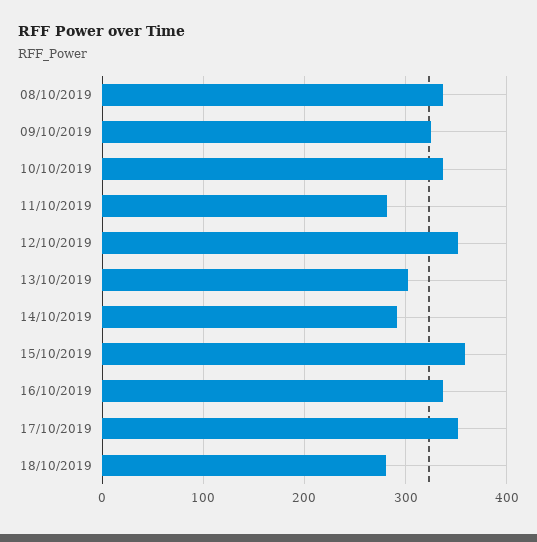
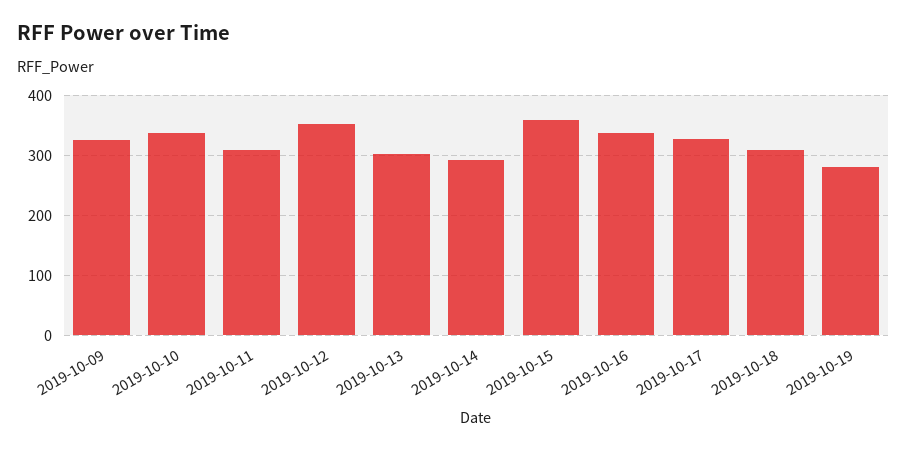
08/10/2019: 340 -> none
11/10/2019: 280 -> 310
17/10/2019: 350 -> 330
18/10/2019: 280 -> 310
2019-10-19: none -> 280

